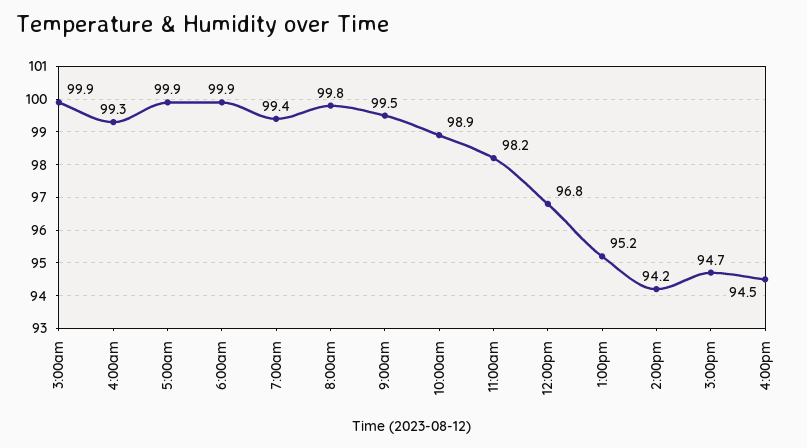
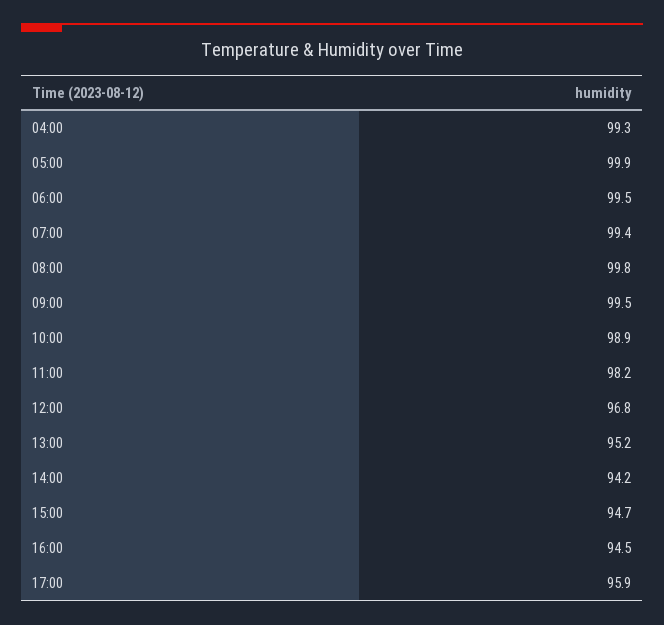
3:00am: 99.9 -> none
6:00am: 99.9 -> 99.5
17:00: none -> 95.9

